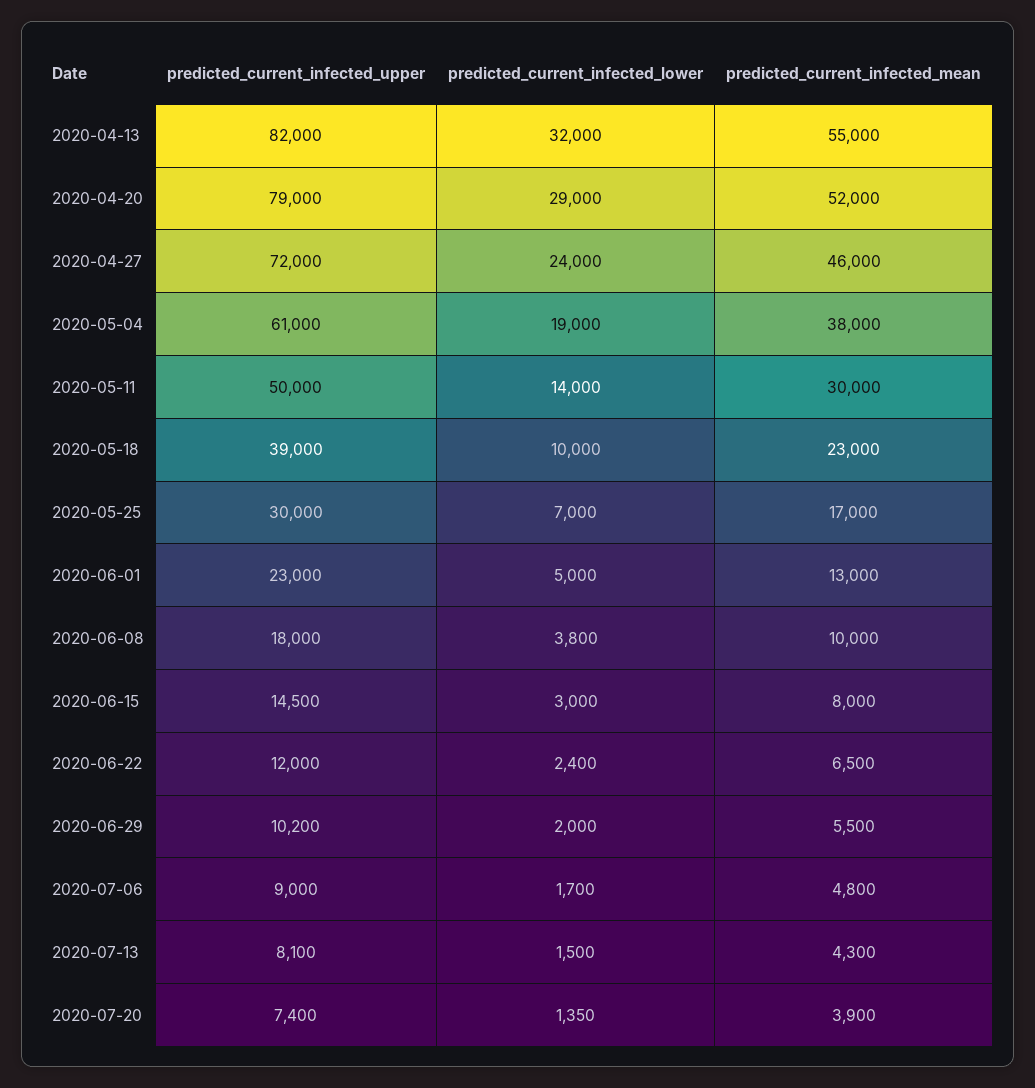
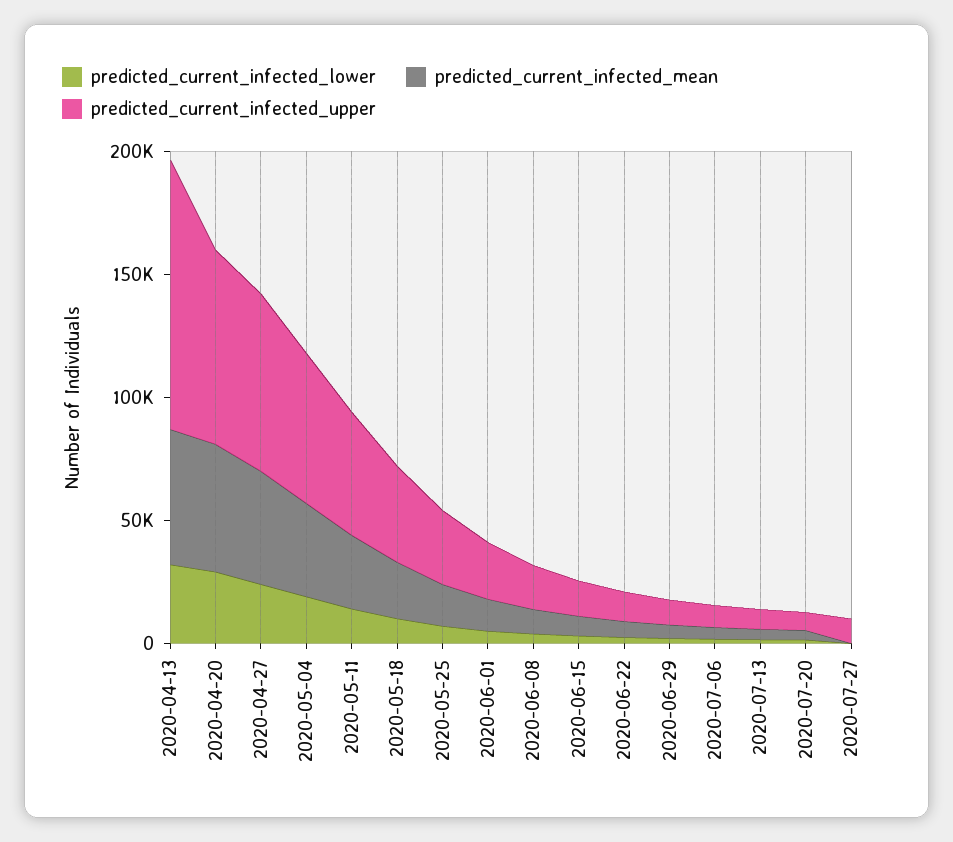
predicted_current_infected_upper, 2020-04-13: 82000 -> 110000
predicted_current_infected_lower, 2020-07-27: none -> 0
predicted_current_infected_mean, 2020-07-27: none -> 0
predicted_current_infected_upper, 2020-07-27: none -> 10000

